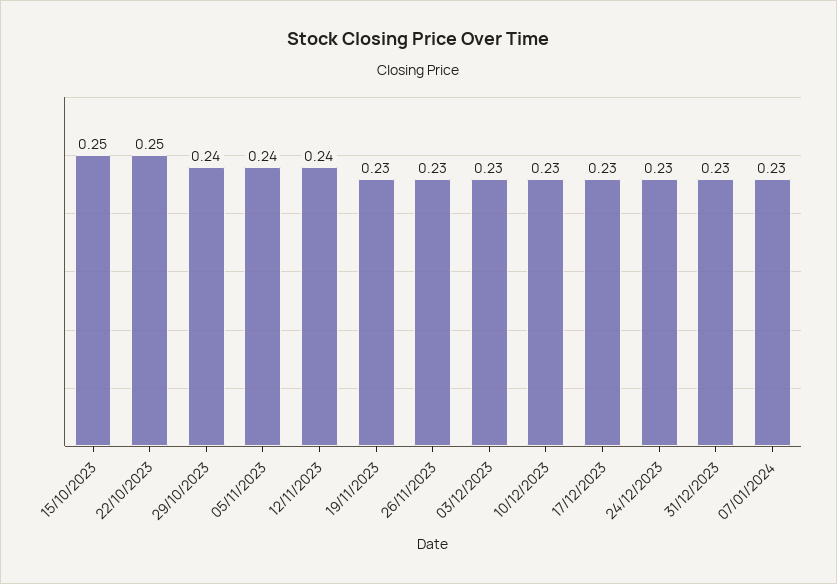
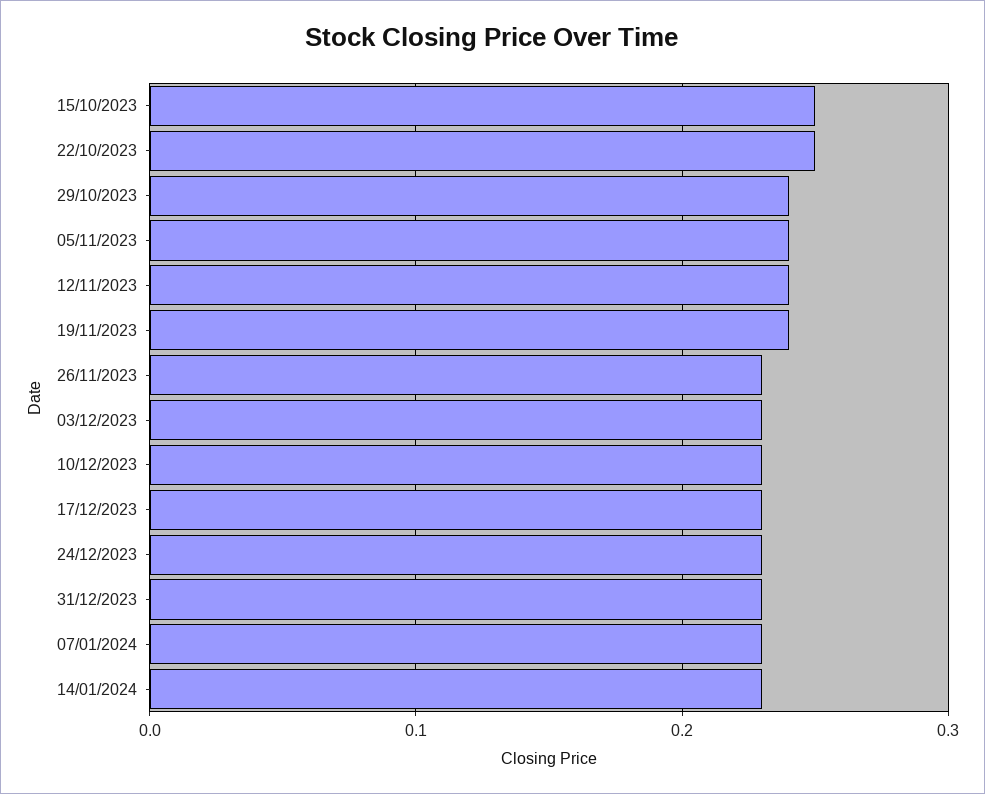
19/11/2023: 0.23 -> 0.24
14/01/2024: none -> 0.23

